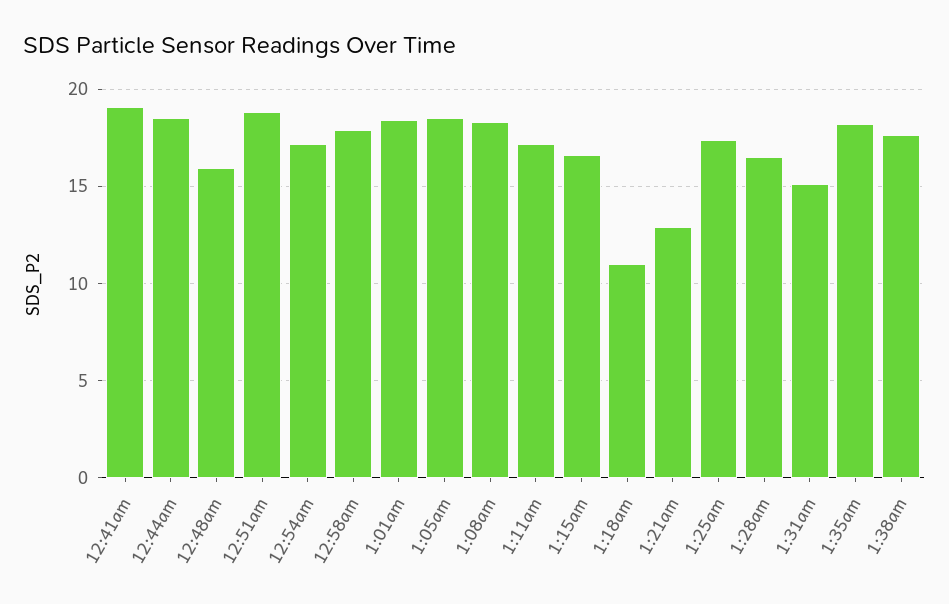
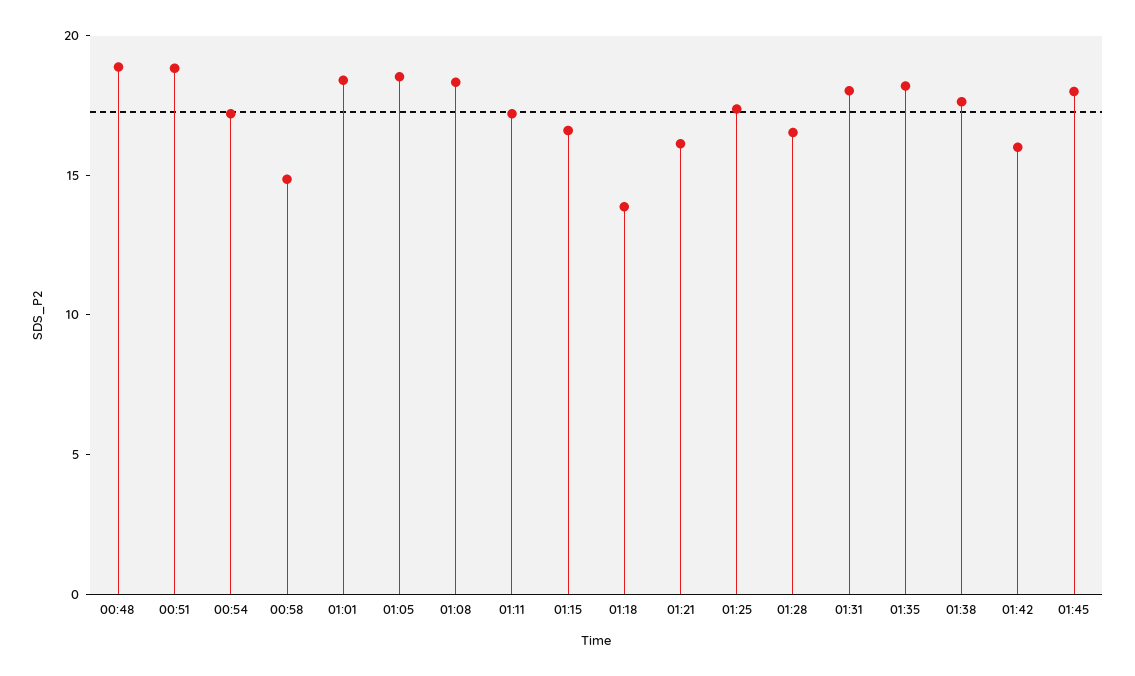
12:41am: 19 -> none
12:44am: 18.5 -> none
12:48am: 16 -> 19
12:58am: 18 -> 15
1:18am: 11 -> 14
1:21am: 13 -> 16
1:31am: 15 -> 18
01:42: none -> 16
01:45: none -> 18

